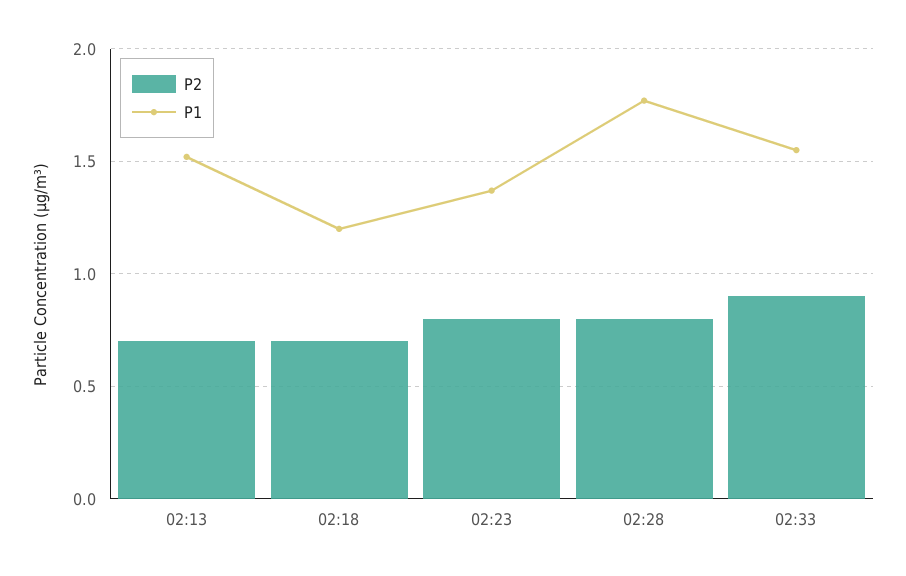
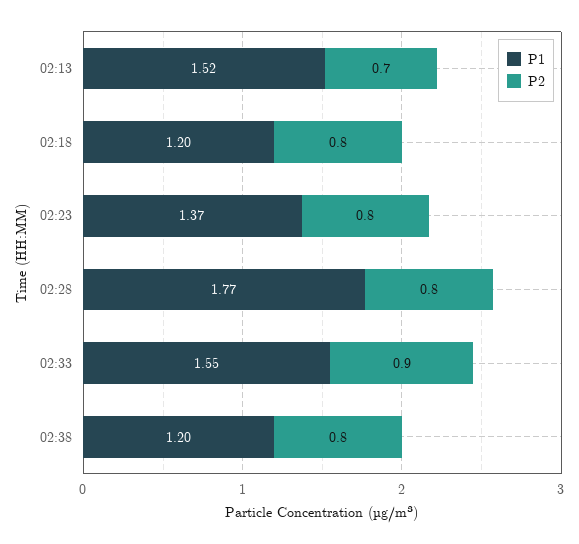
P2, 02:18: 0.7 -> 0.8
P1, 02:38: none -> 1.2
P2, 02:38: none -> 0.8

